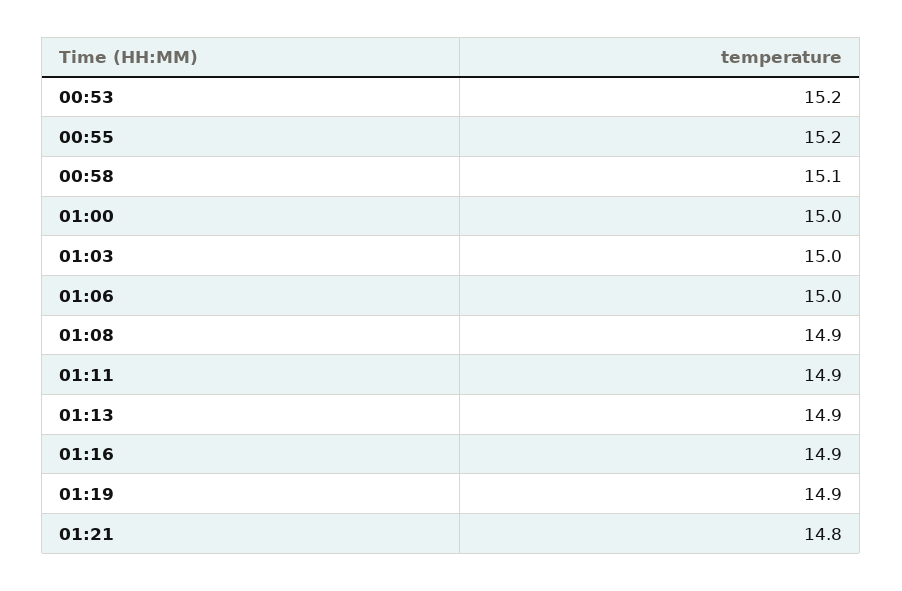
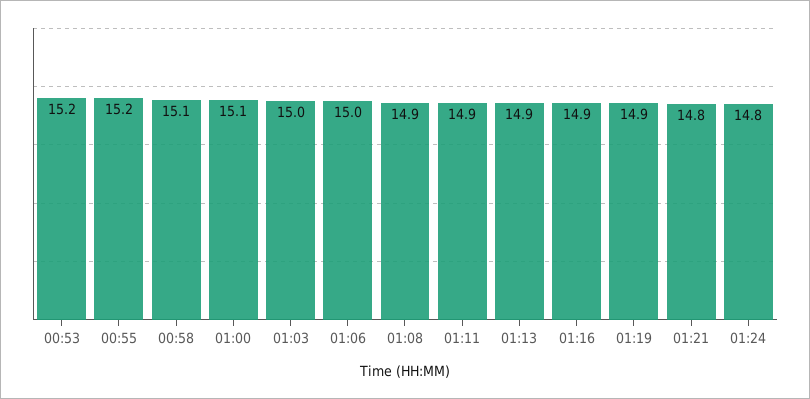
01:00: 15 -> 15.1
01:24: none -> 14.8

